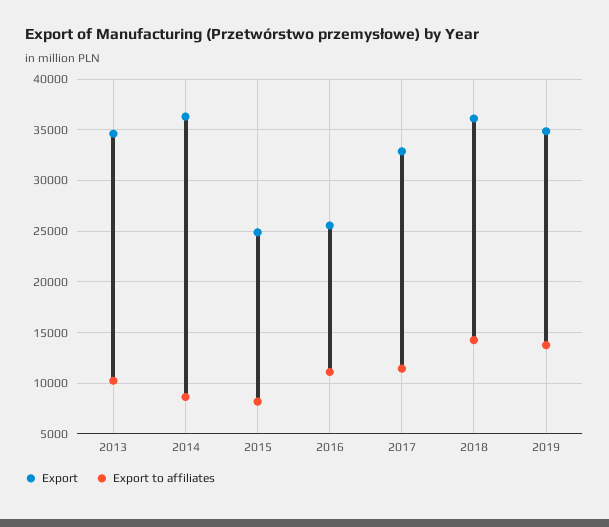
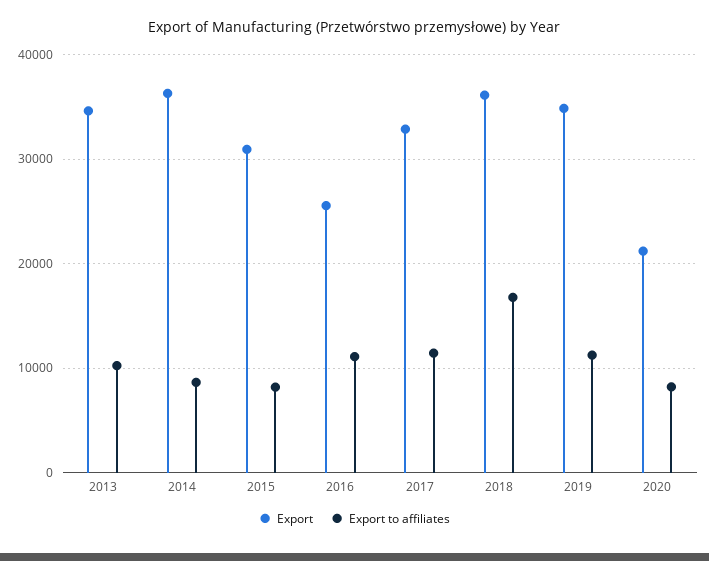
Export, 2015: 25000 -> 31000
Export to affiliates, 2018: 14000 -> 17000
Export to affiliates, 2019: 14000 -> 11000
Export, 2020: none -> 21000
Export to affiliates, 2020: none -> 8000

